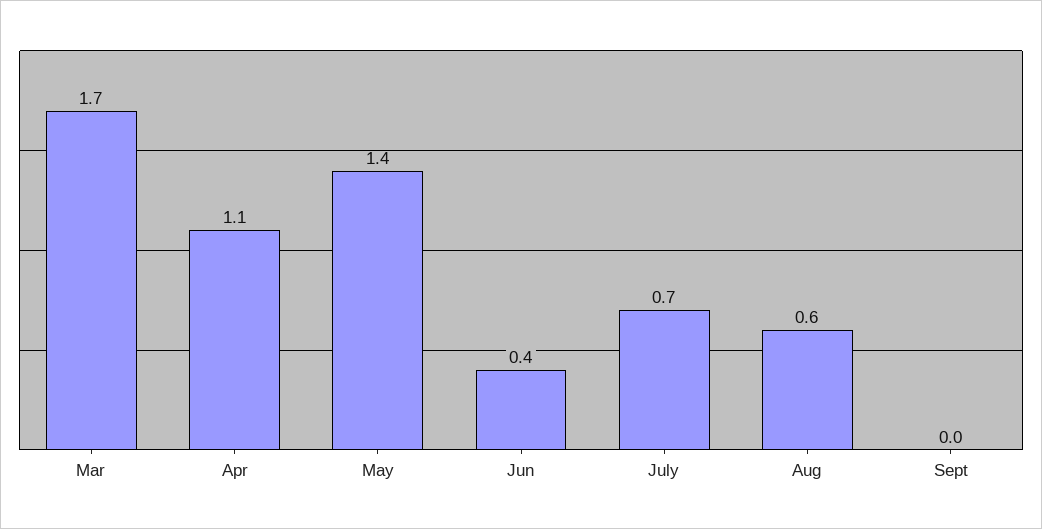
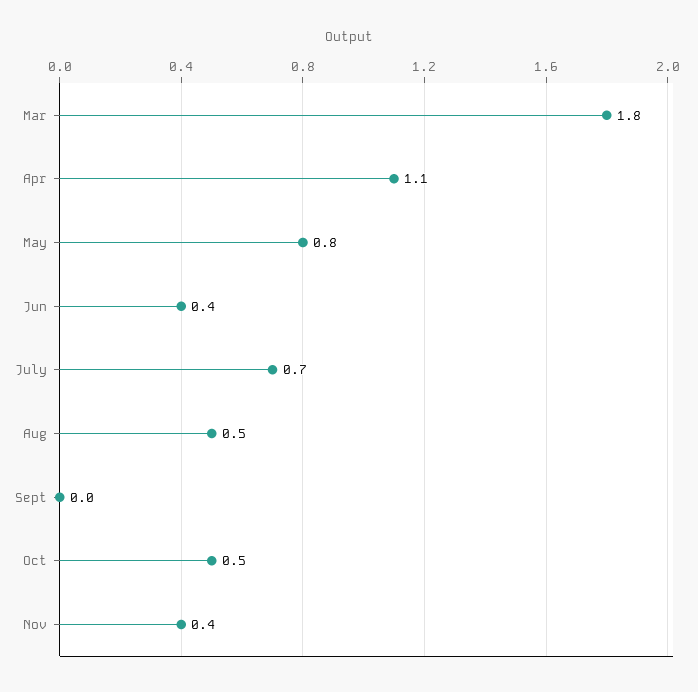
Mar: 1.7 -> 1.8
May: 1.4 -> 0.8
Aug: 0.6 -> 0.5
Oct: none -> 0.5
Nov: none -> 0.4

